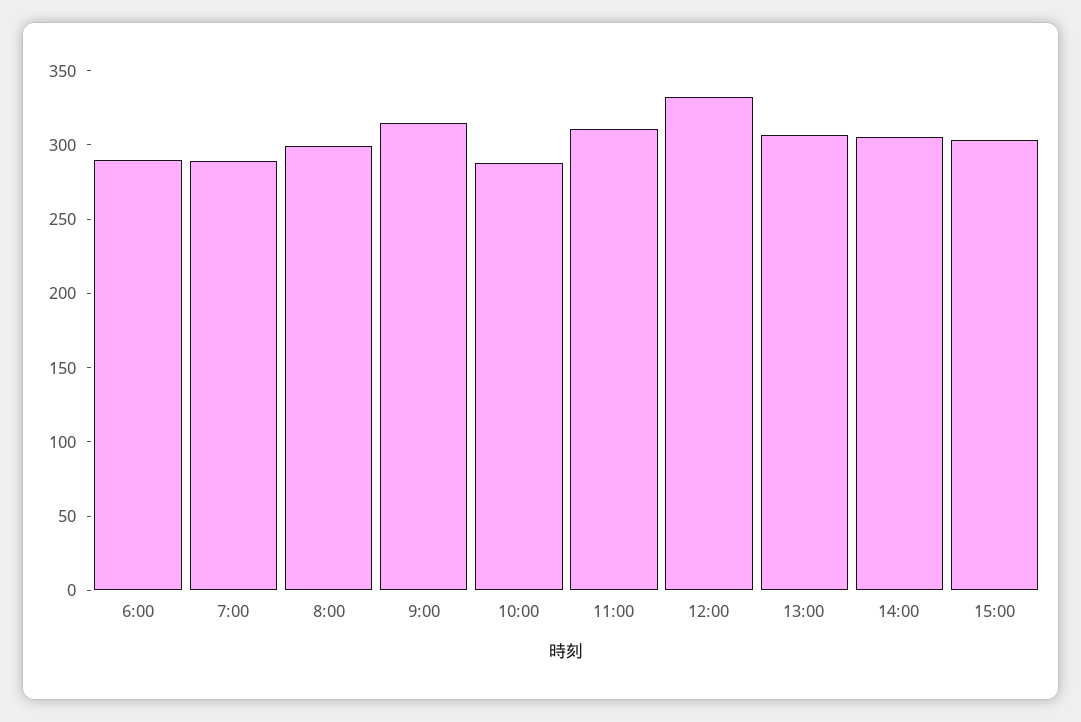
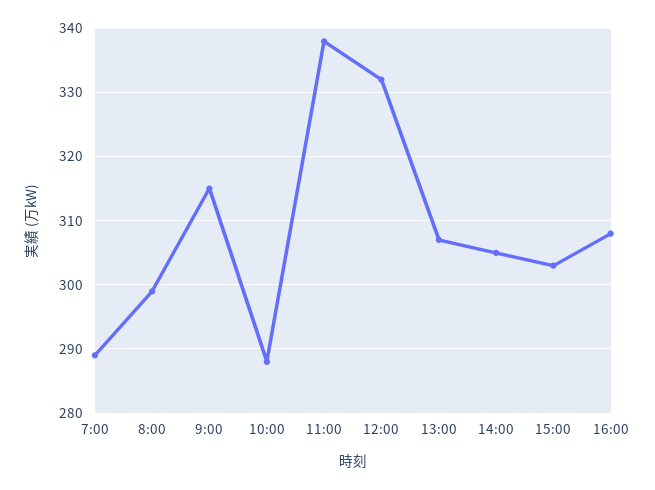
6:00: 290 -> none
11:00: 310 -> 338
16:00: none -> 308

